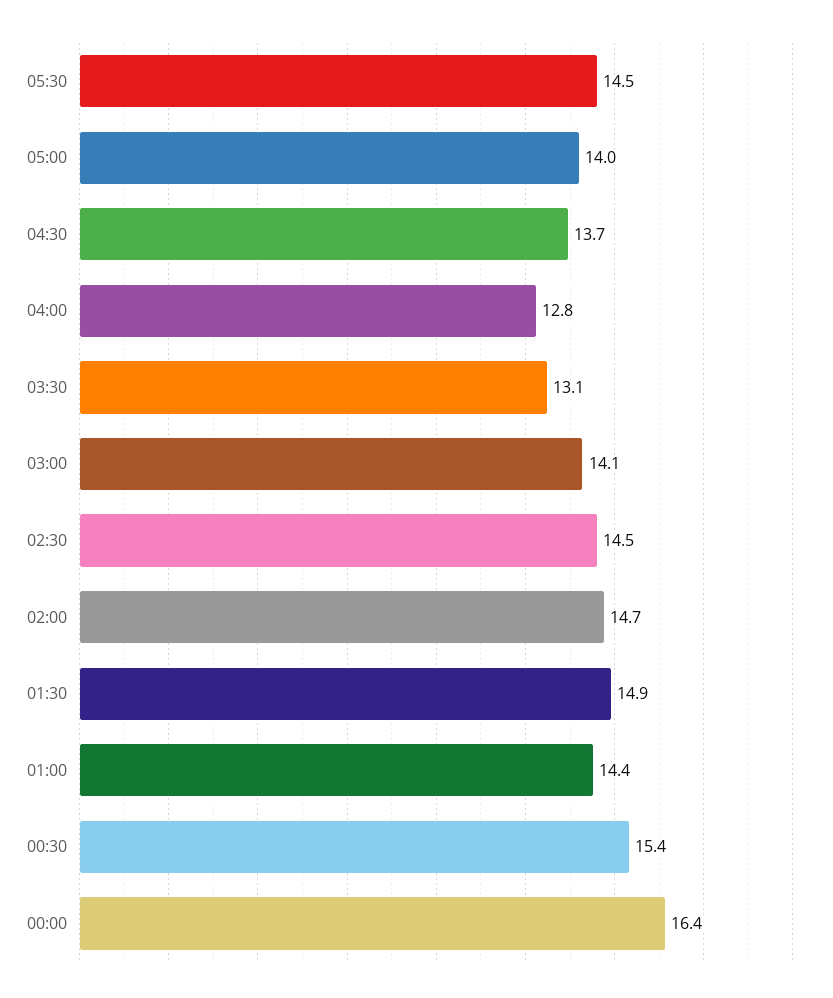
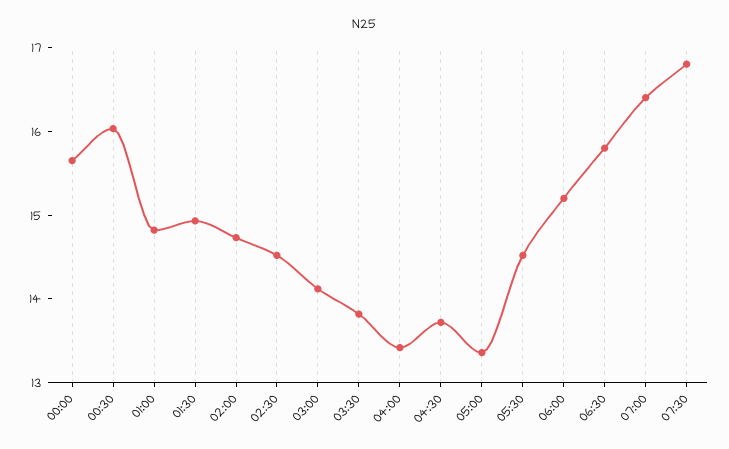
05:00: 14 -> 13.4
04:00: 12.8 -> 13.4
03:30: 13.1 -> 13.8
01:00: 14.4 -> 14.8
00:30: 15.4 -> 16
00:00: 16.4 -> 15.6
06:00: none -> 15.2
06:30: none -> 15.8
07:00: none -> 16.4
07:30: none -> 16.8

